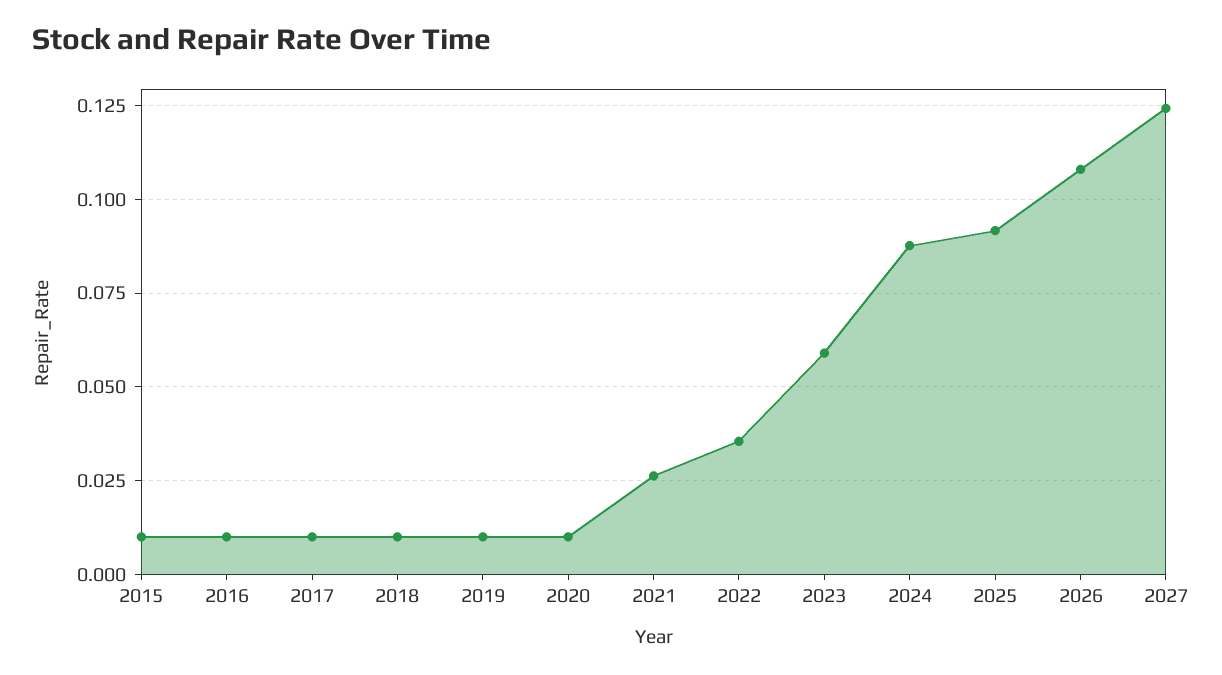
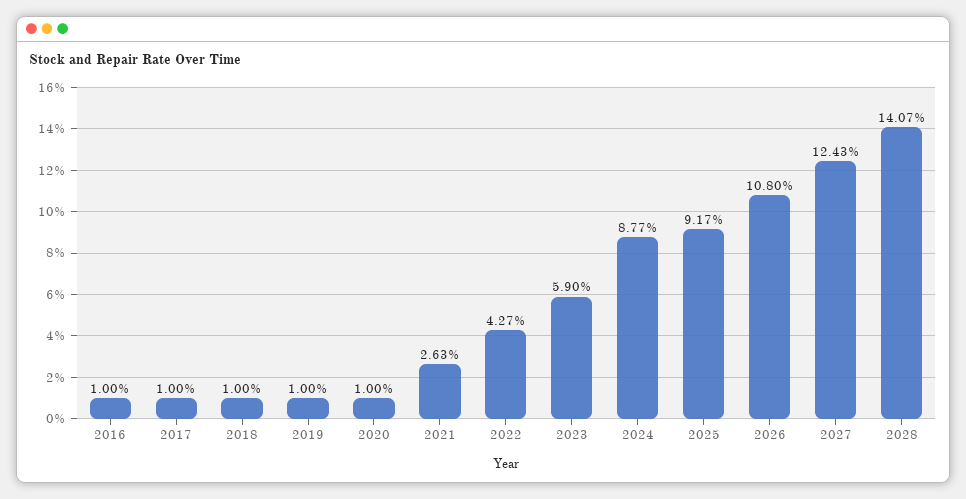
2015: 0.01 -> none
2022: 0.035 -> 0.0427
2028: none -> 0.1407

